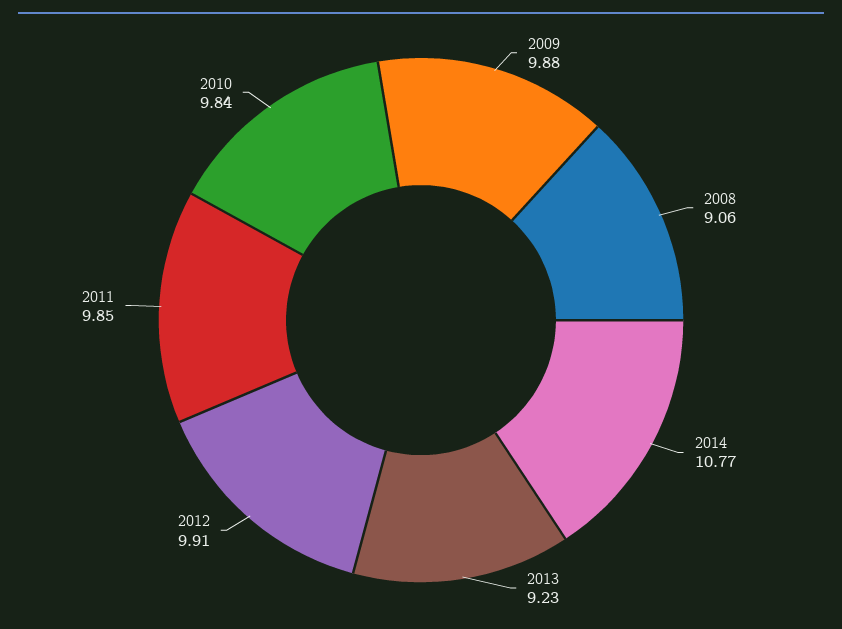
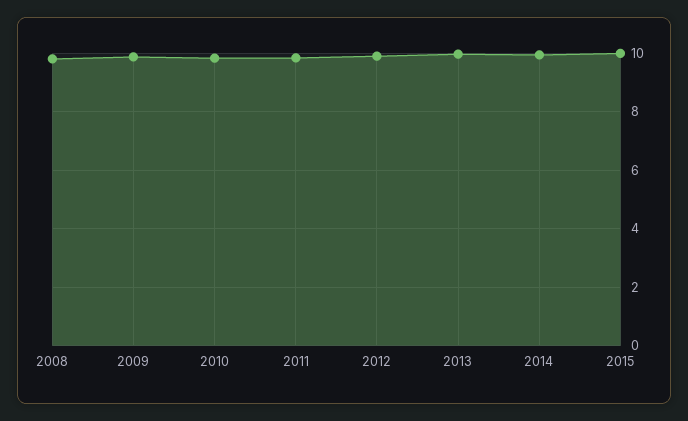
2008: 9.06 -> 9.75
2014: 10.77 -> 10
2013: 9.23 -> 10
2015: none -> 10

